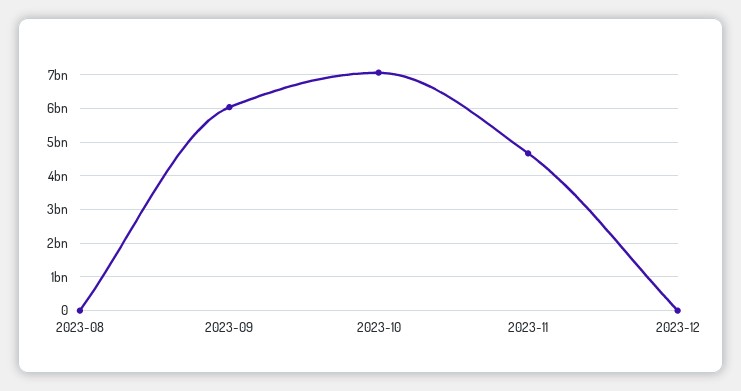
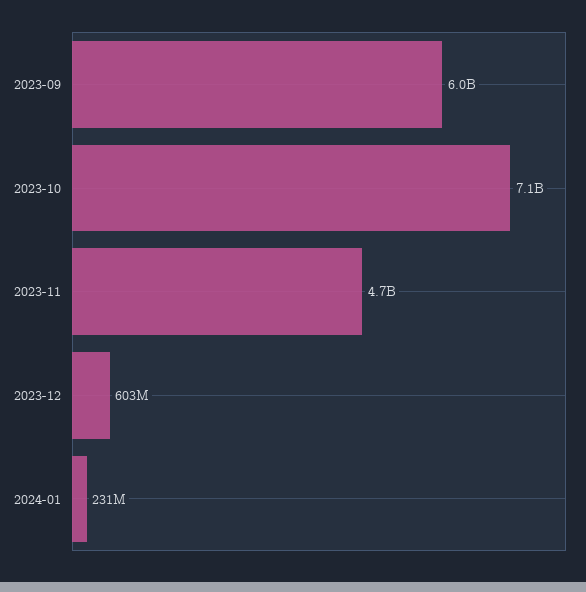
2023-08: 0 -> none
2023-12: 0 -> 603000000
2024-01: none -> 231000000

